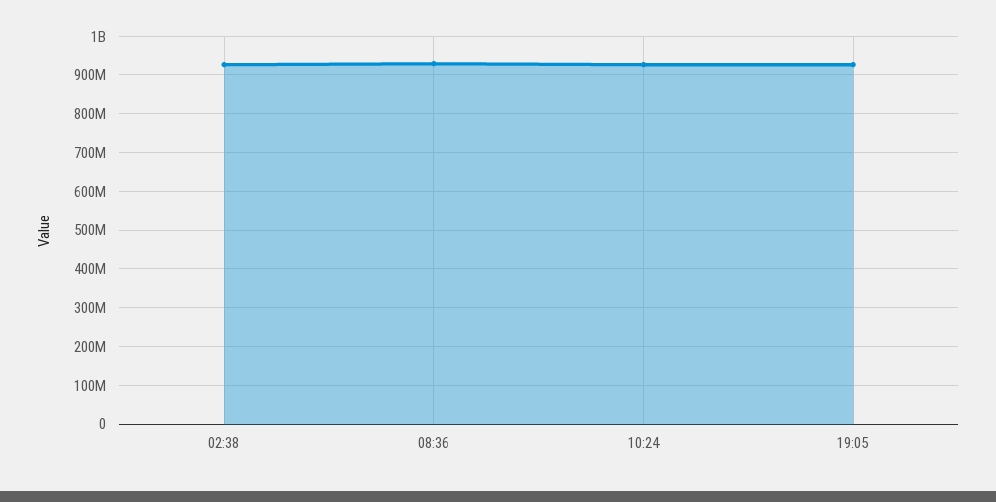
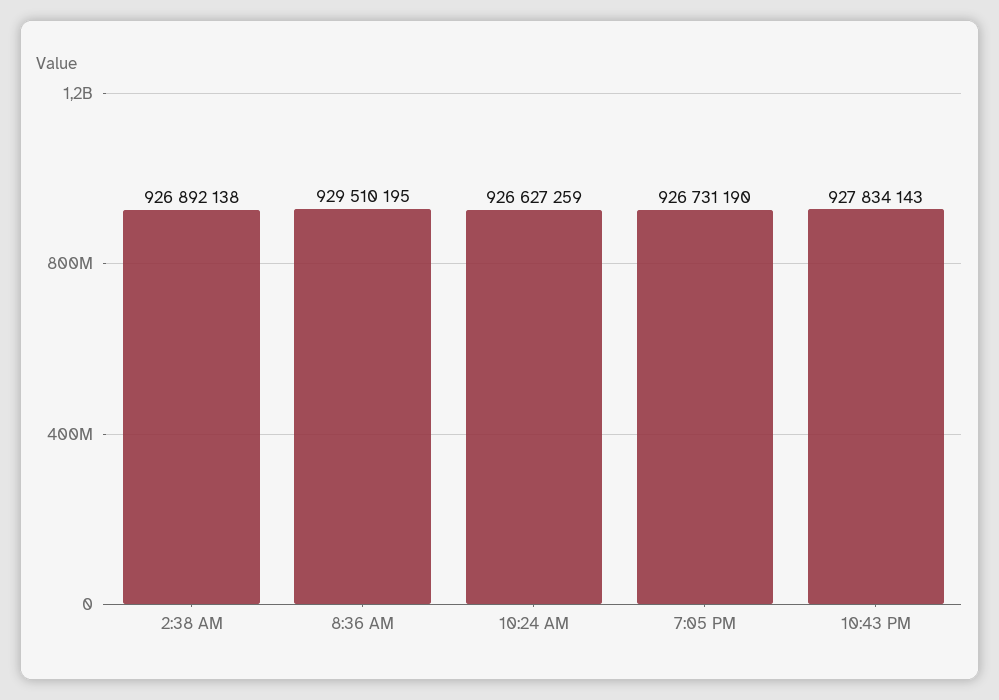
10:43 PM: none -> 927834143

